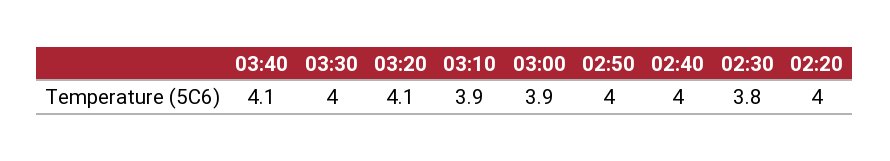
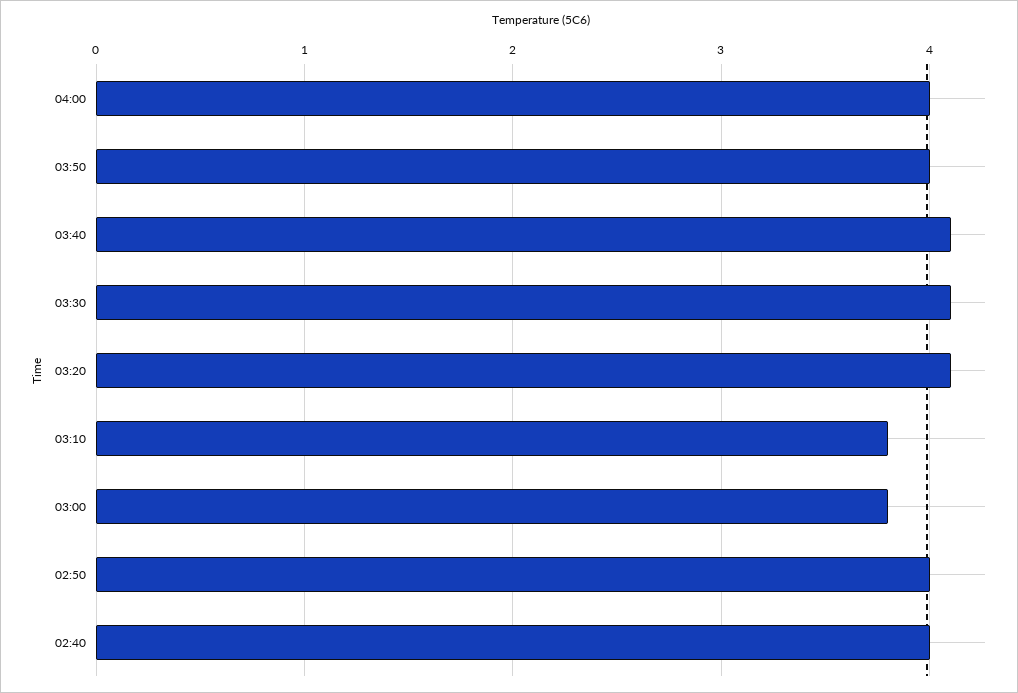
03:30: 4 -> 4.1
03:10: 3.9 -> 3.8
03:00: 3.9 -> 3.8
02:30: 3.8 -> none
02:20: 4 -> none
04:00: none -> 4
03:50: none -> 4

